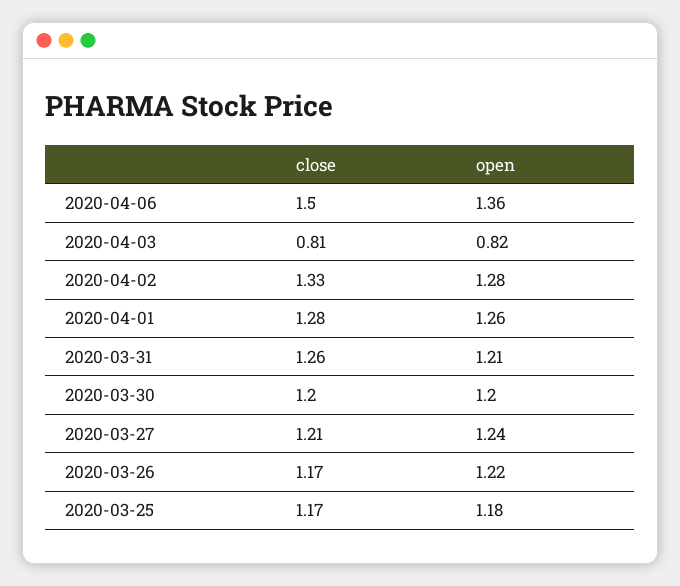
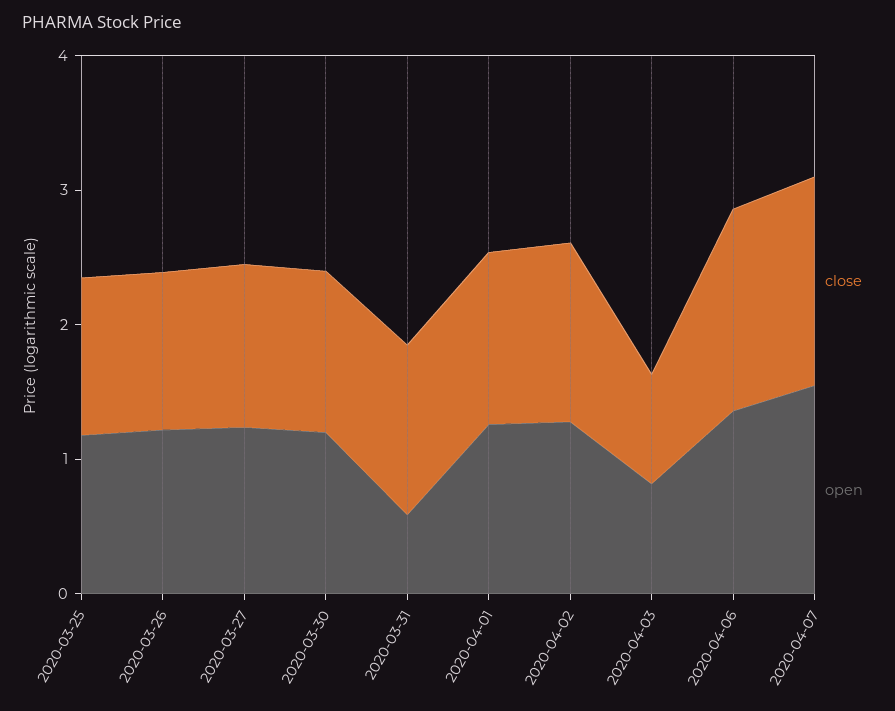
open, 2020-03-31: 1.21 -> 0.6
close, 2020-04-07: none -> 1.6
open, 2020-04-07: none -> 1.6

